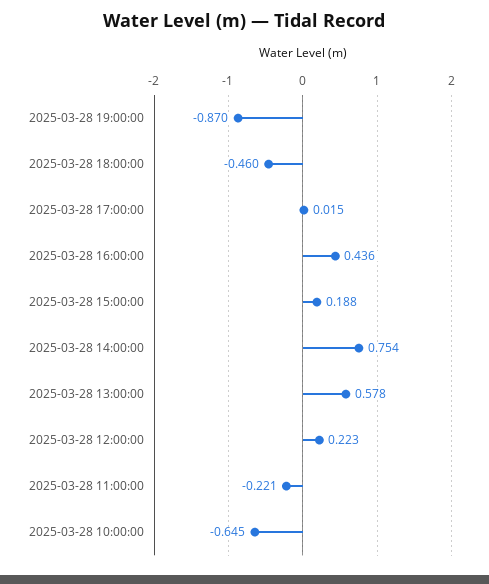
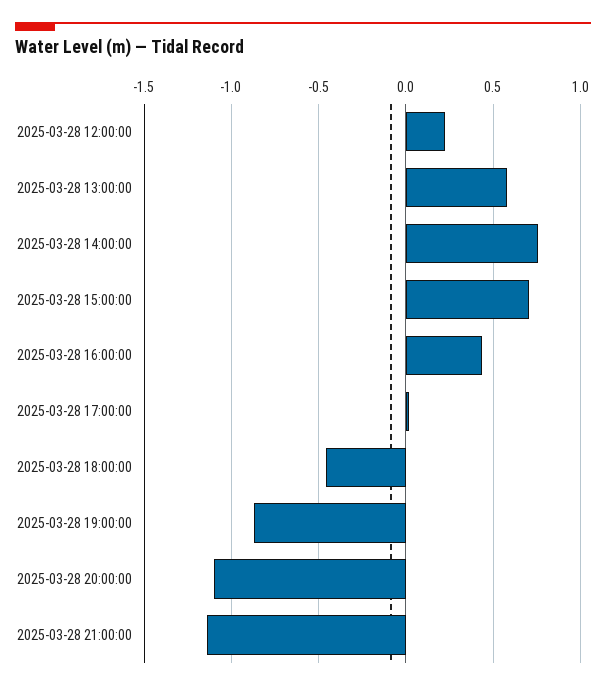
2025-03-28 15:00:00: 0.188 -> 0.7
2025-03-28 11:00:00: -0.221 -> none
2025-03-28 10:00:00: -0.645 -> none
2025-03-28 20:00:00: none -> -1.1
2025-03-28 21:00:00: none -> -1.15

